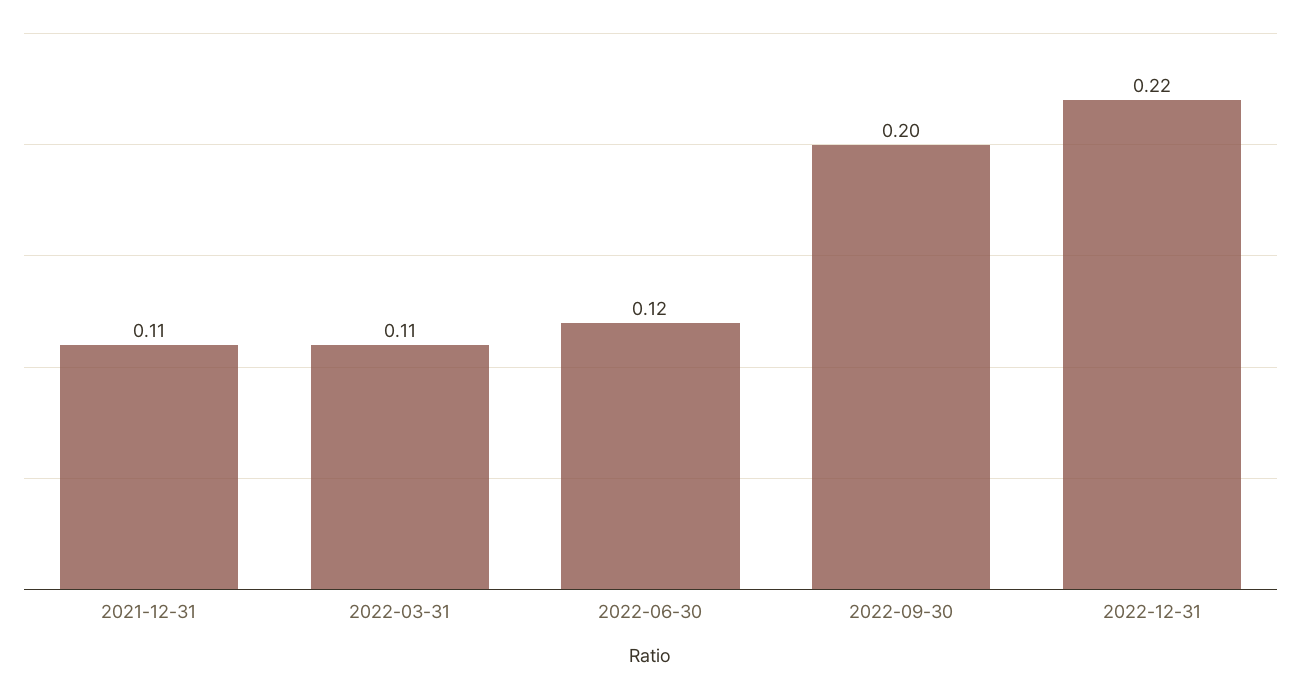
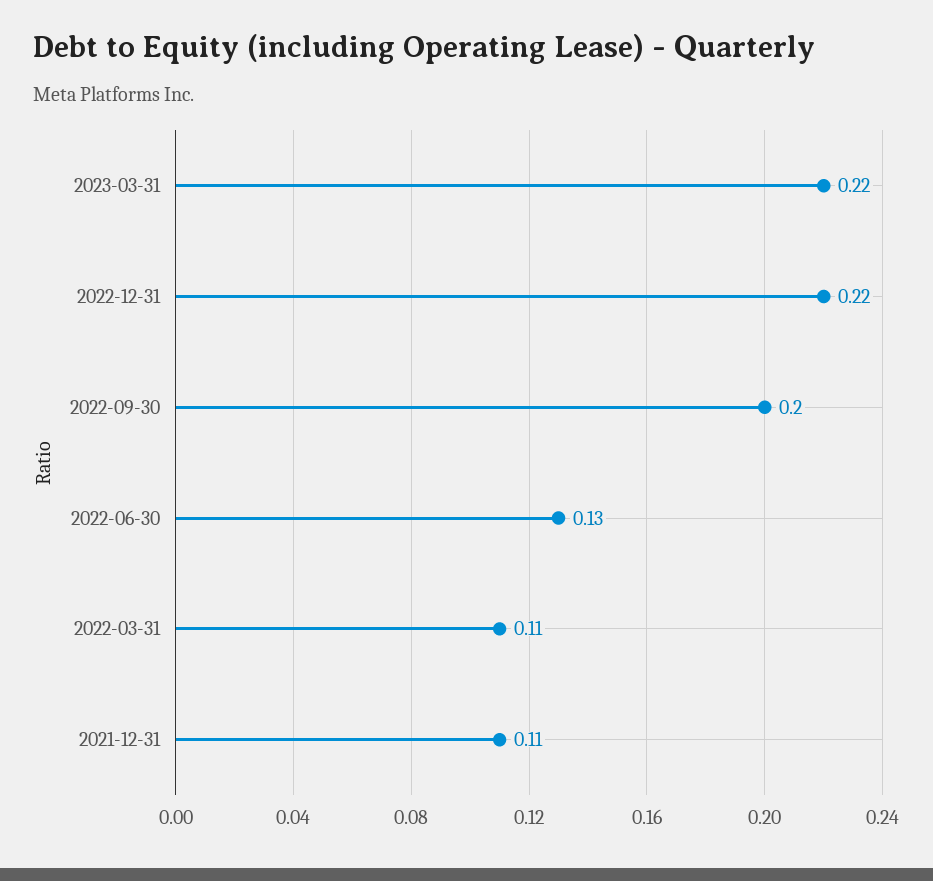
2022-06-30: 0.12 -> 0.13
2023-03-31: none -> 0.22

